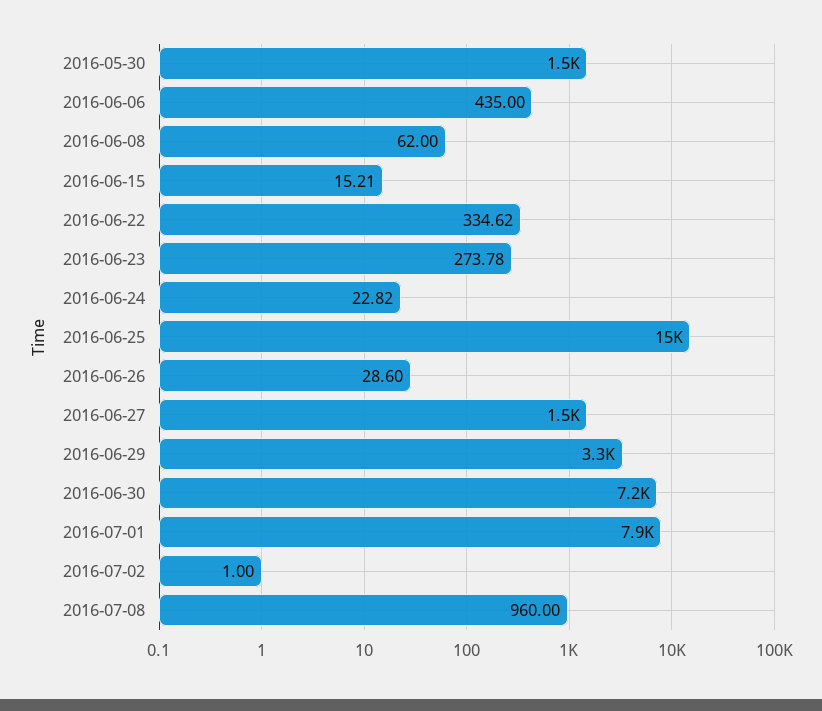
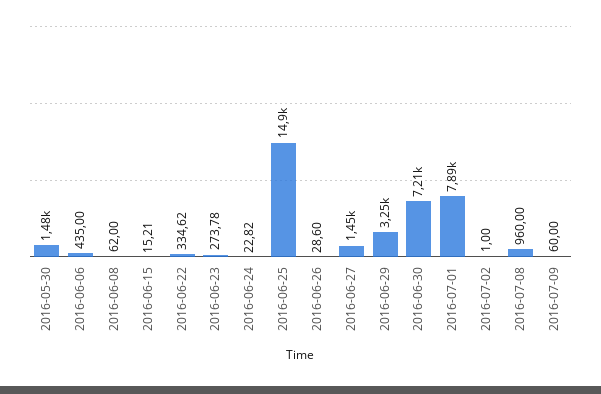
2016-07-09: none -> 60

